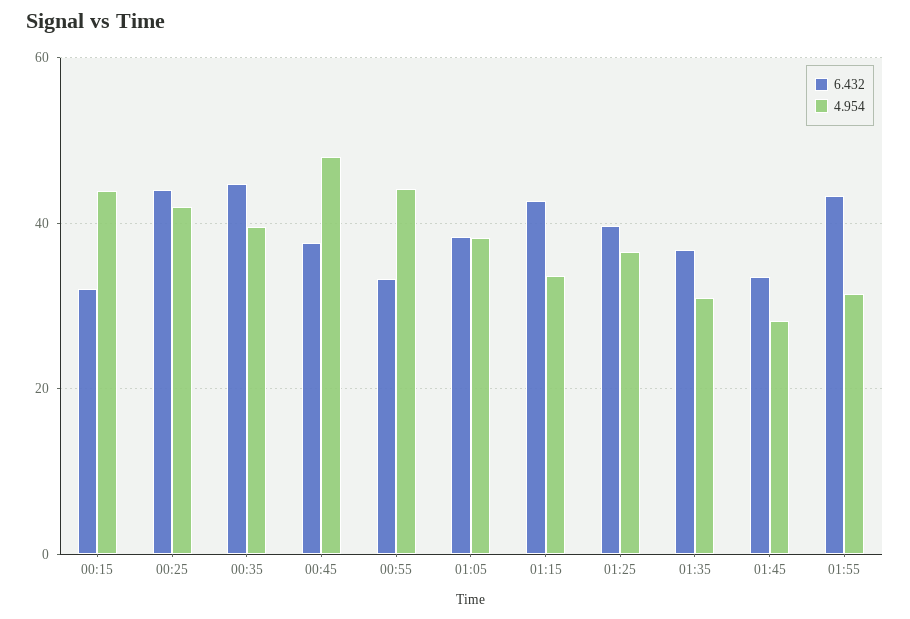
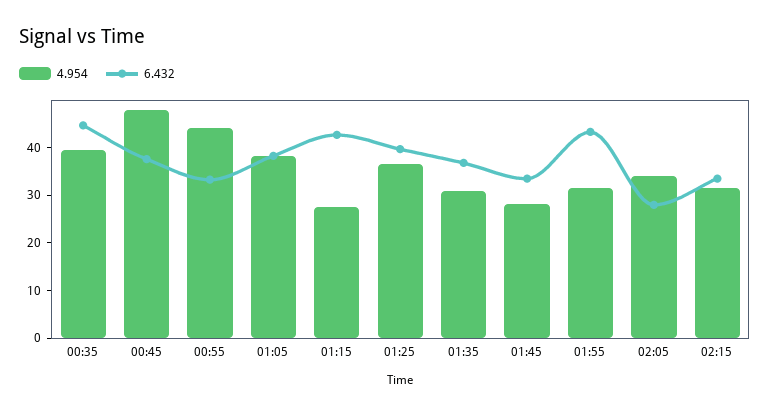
6.432, 00:15: 32 -> none
4.954, 00:15: 44 -> none
6.432, 00:25: 44 -> none
4.954, 00:25: 42 -> none
4.954, 01:15: 34 -> 28
4.954, 02:05: none -> 34
6.432, 02:05: none -> 28
4.954, 02:15: none -> 32
6.432, 02:15: none -> 34

